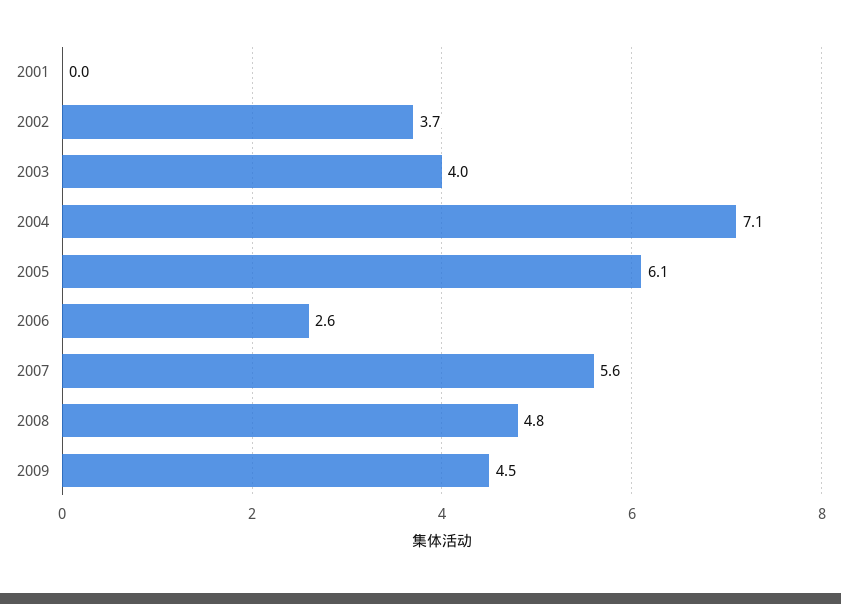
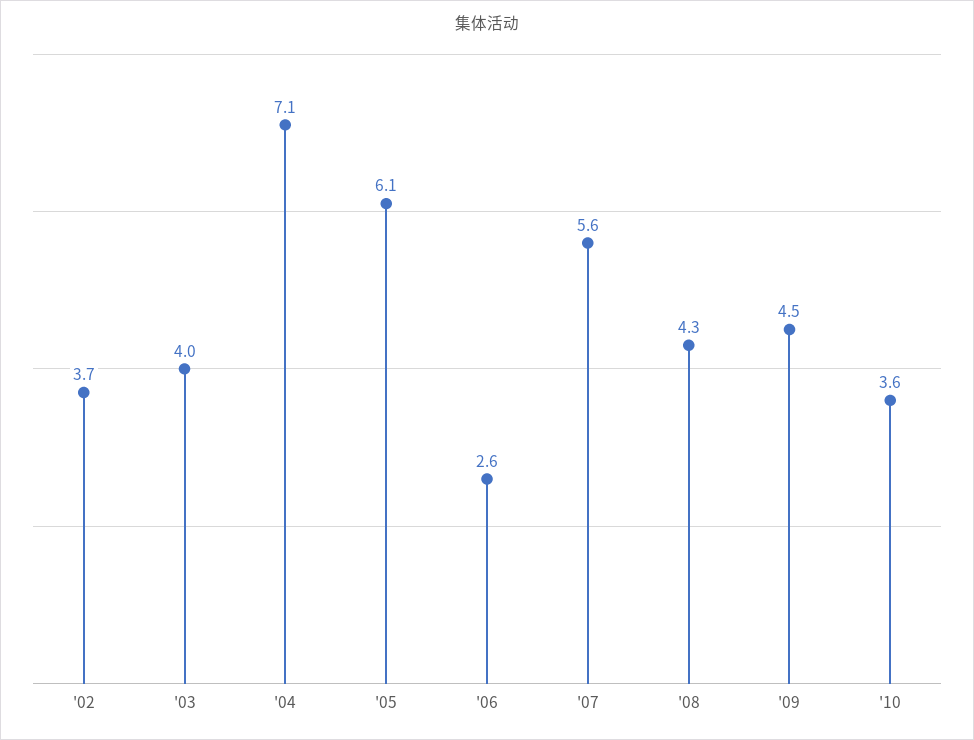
2001: 0 -> none
2008: 4.8 -> 4.3
'10: none -> 3.6

